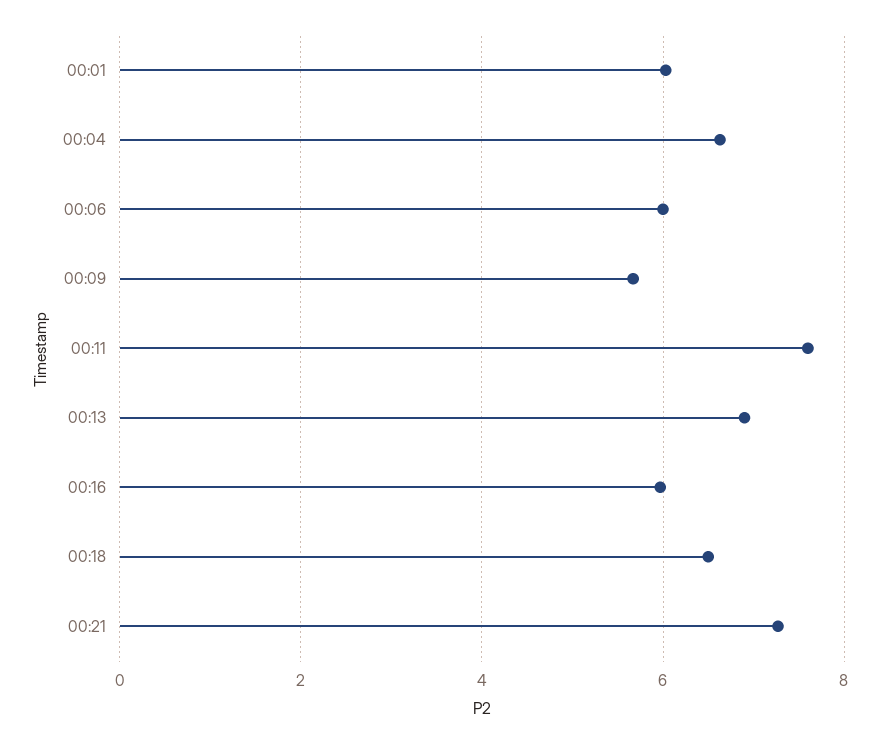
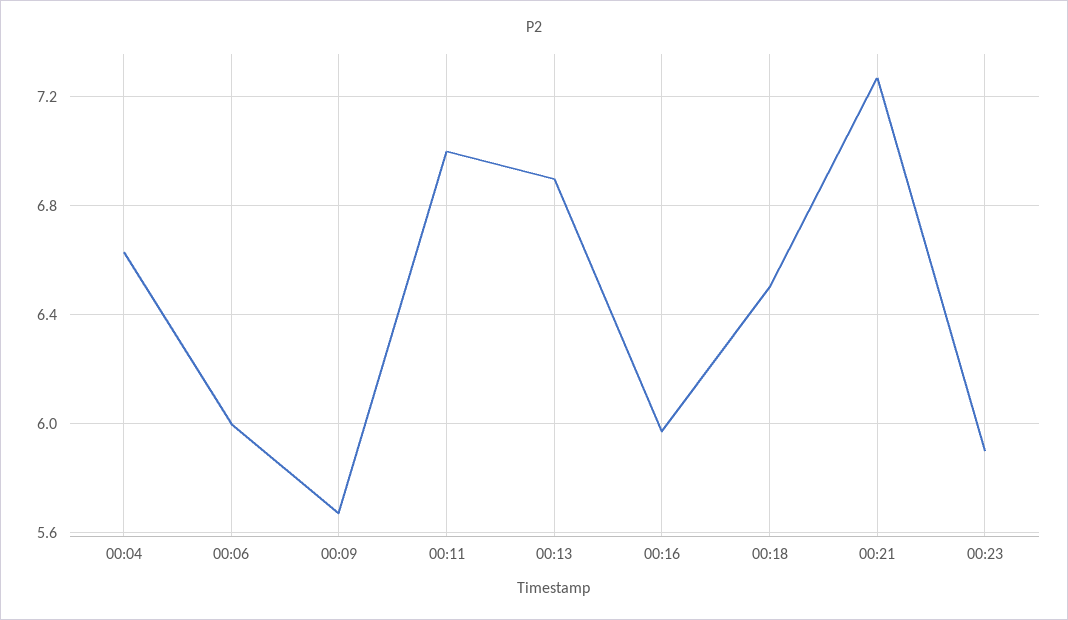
00:01: 6 -> none
00:11: 7.6 -> 7
00:23: none -> 5.9

